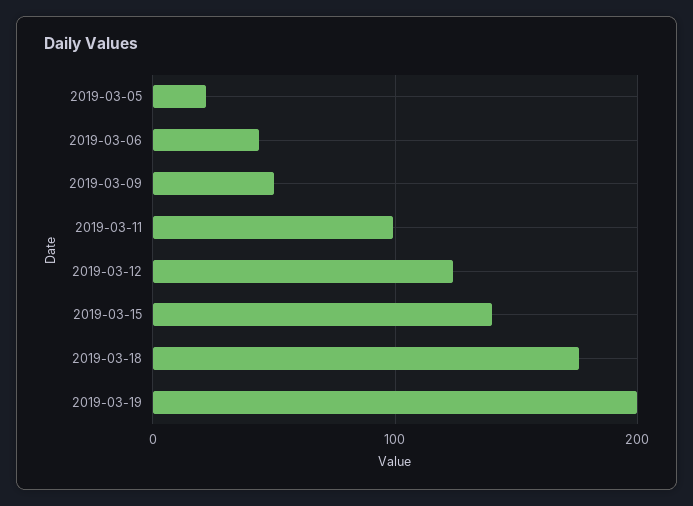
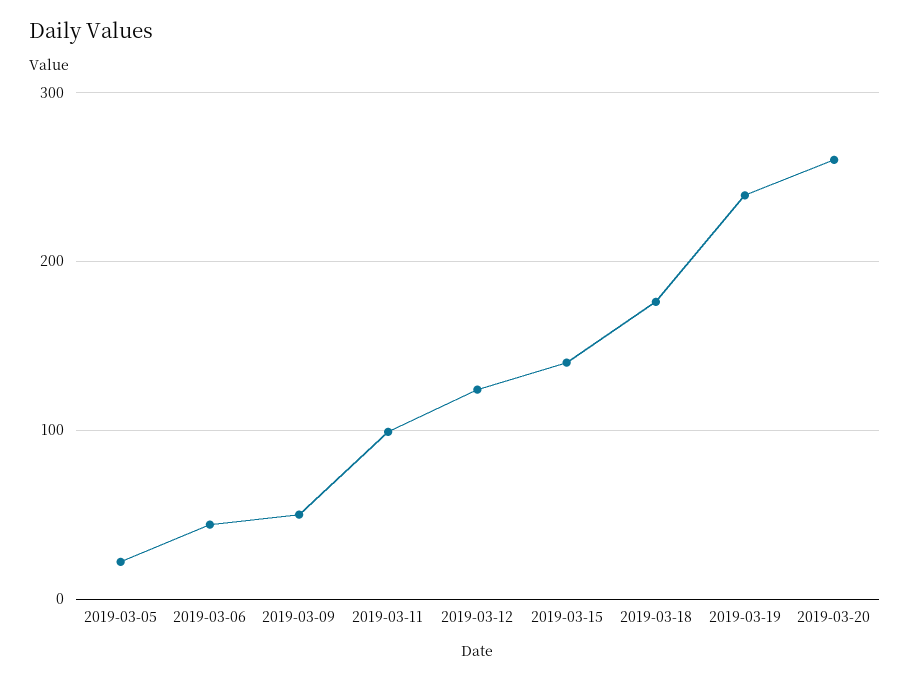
2019-03-19: 200 -> 240
2019-03-20: none -> 260

